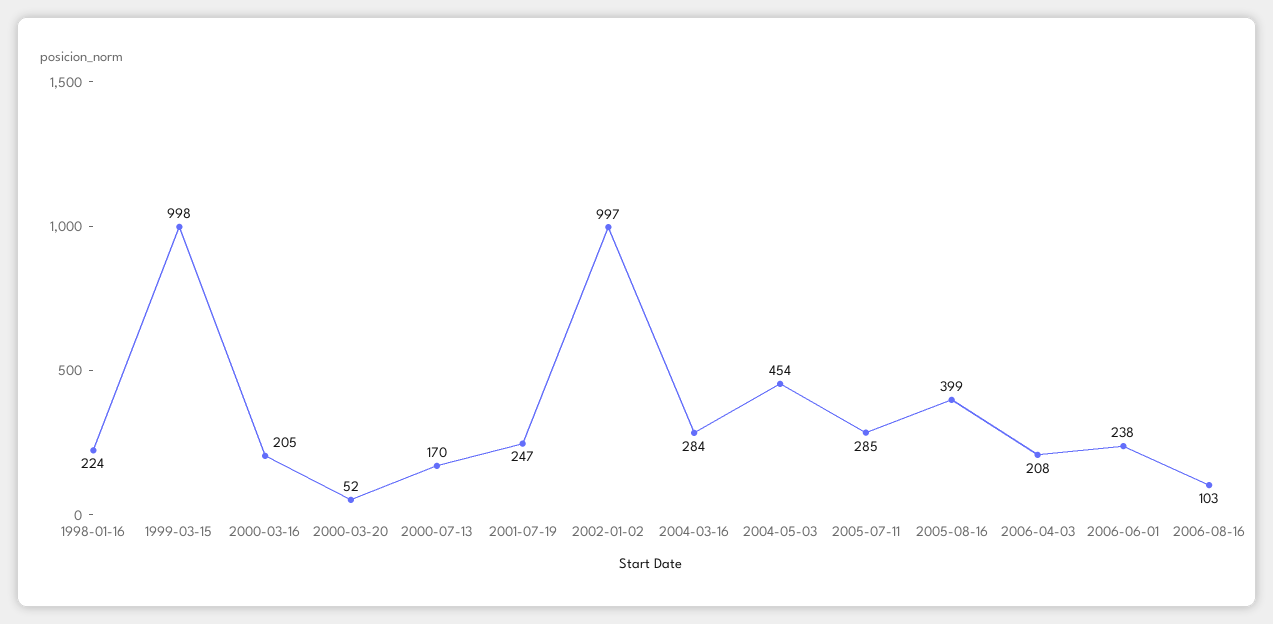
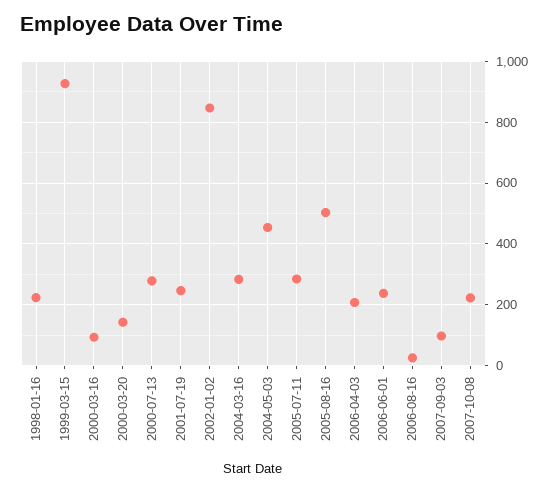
1999-03-15: 998 -> 920
2000-03-16: 205 -> 100
2000-03-20: 52 -> 140
2000-07-13: 170 -> 280
2002-01-02: 997 -> 840
2005-08-16: 399 -> 500
2006-08-16: 103 -> 20
2007-09-03: none -> 100
2007-10-08: none -> 220

